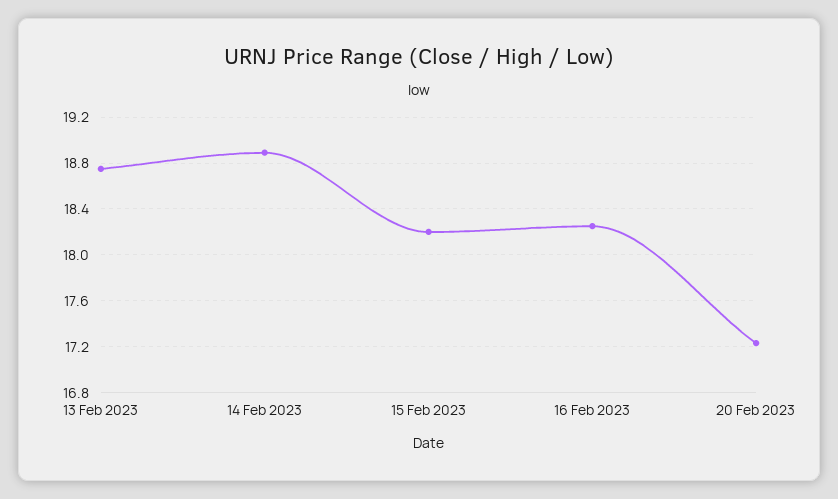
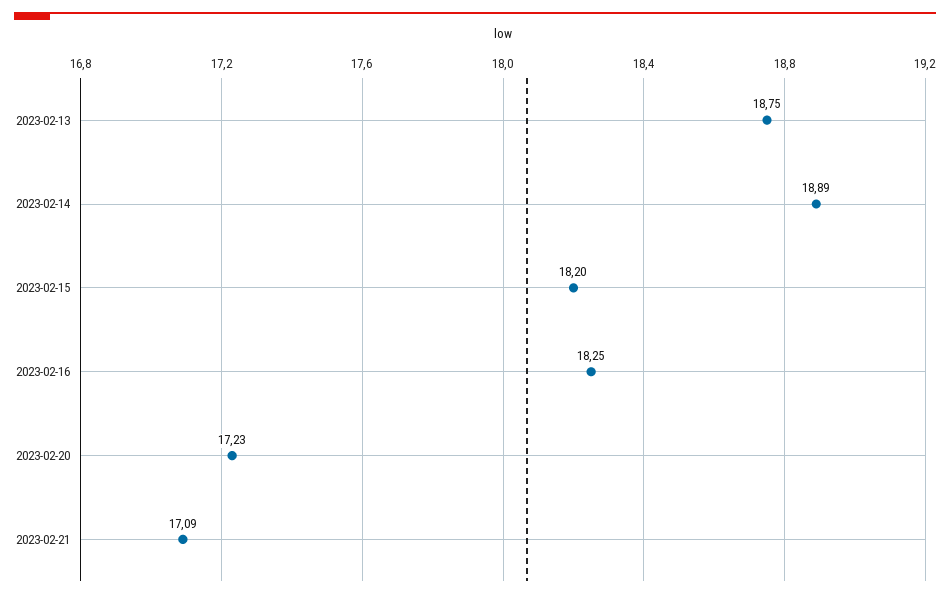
2023-02-21: none -> 17.09

